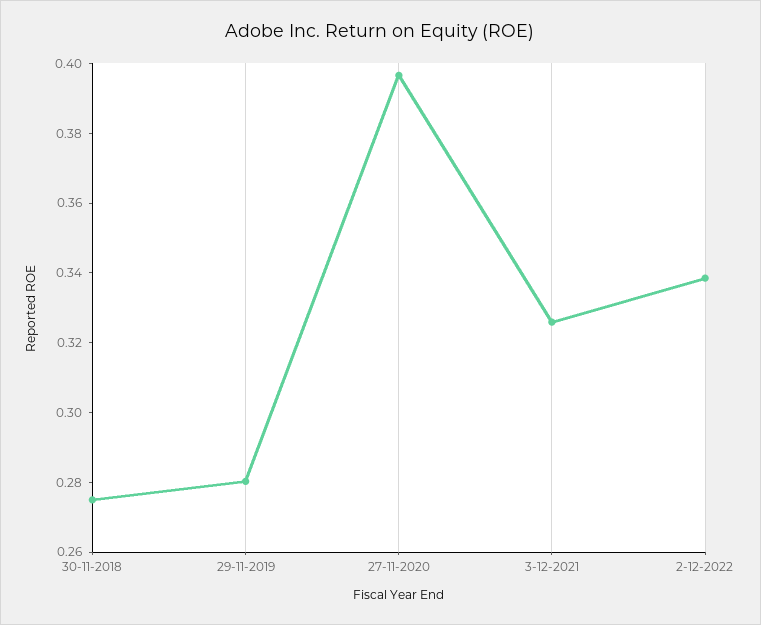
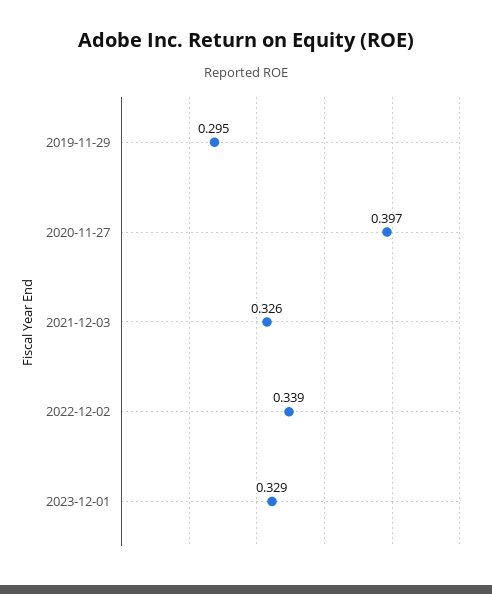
30-11-2018: 0.275 -> none
29-11-2019: 0.28 -> 0.295
2023-12-01: none -> 0.329

